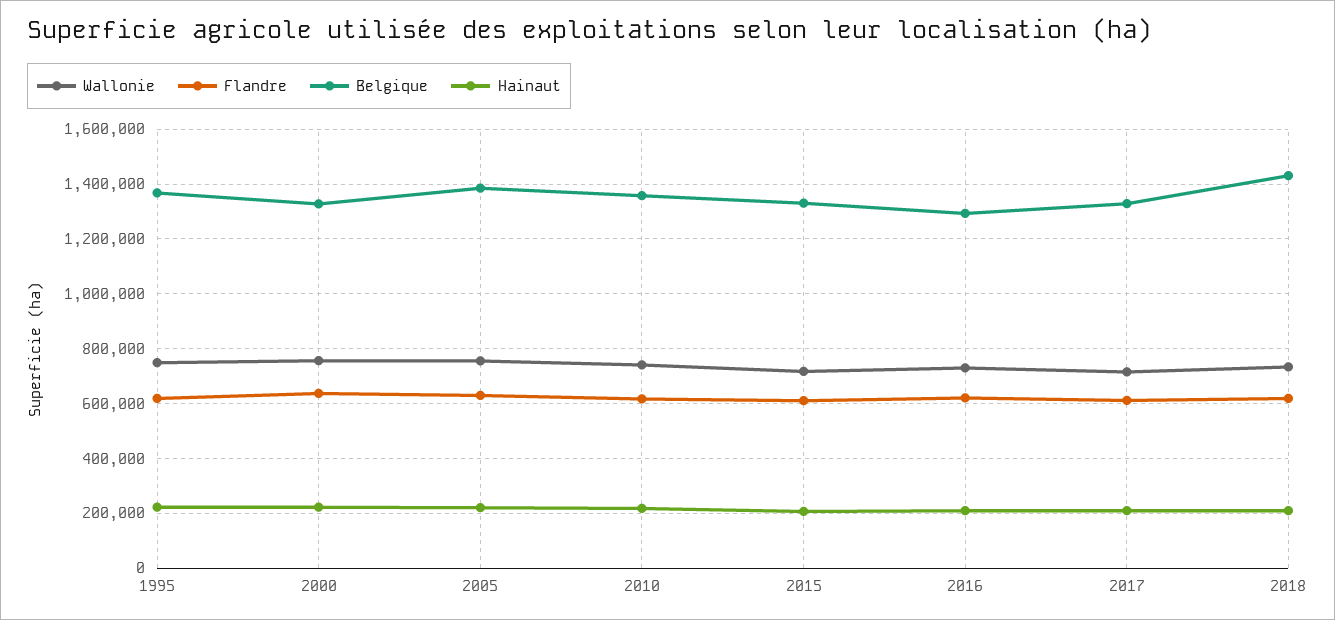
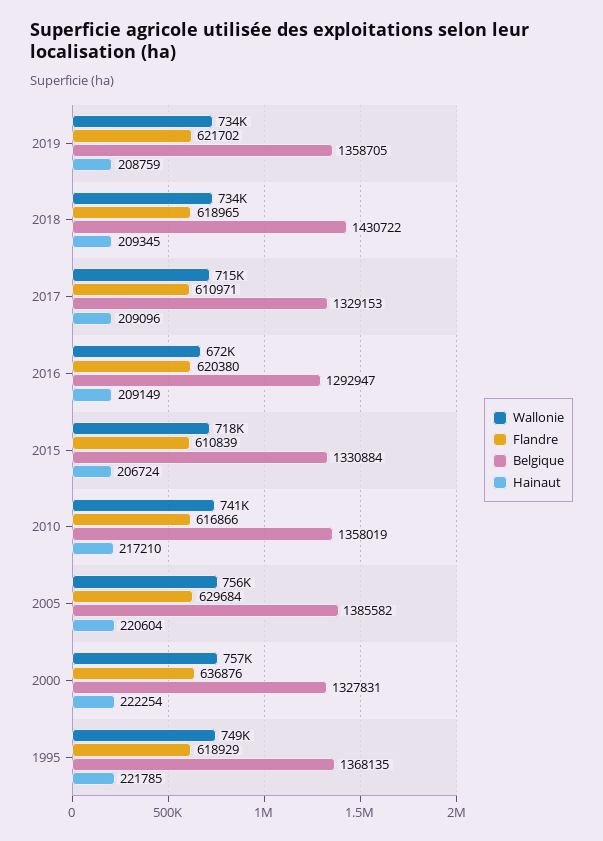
Wallonie, 2016: 725000 -> 672000
Wallonie, 2019: none -> 734000
Flandre, 2019: none -> 621702
Belgique, 2019: none -> 1358705
Hainaut, 2019: none -> 208759

